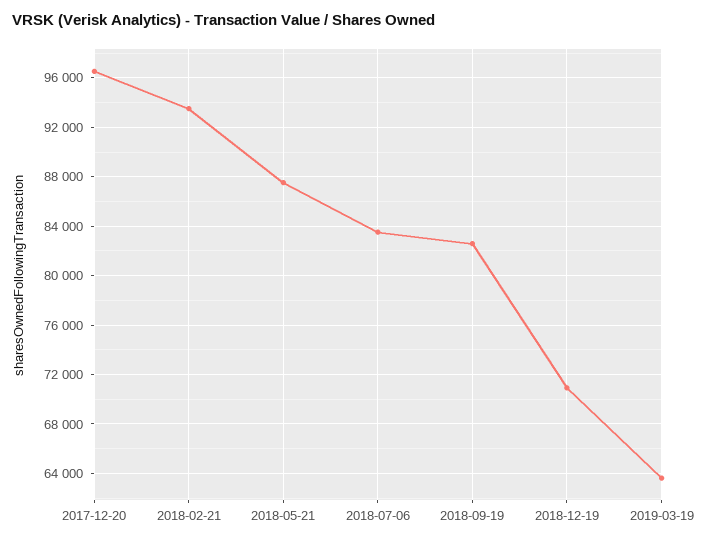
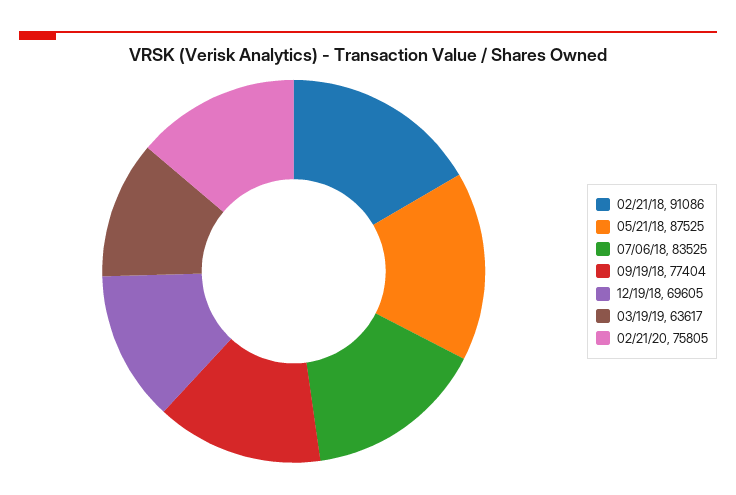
2017-12-20: 96500 -> none
2018-02-21: 93500 -> 91086
2018-09-19: 82500 -> 77404
2018-12-19: 71000 -> 69605
02/21/20: none -> 75805

